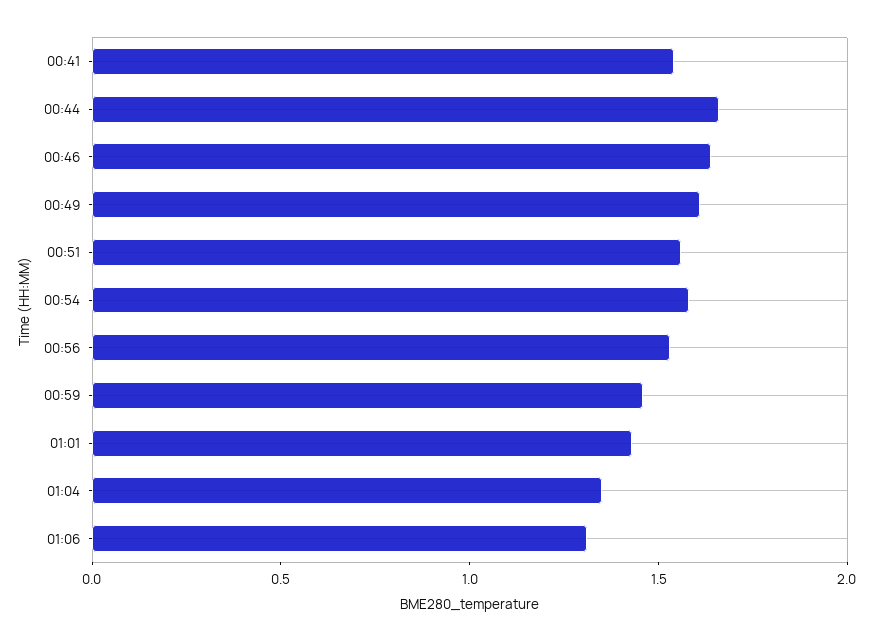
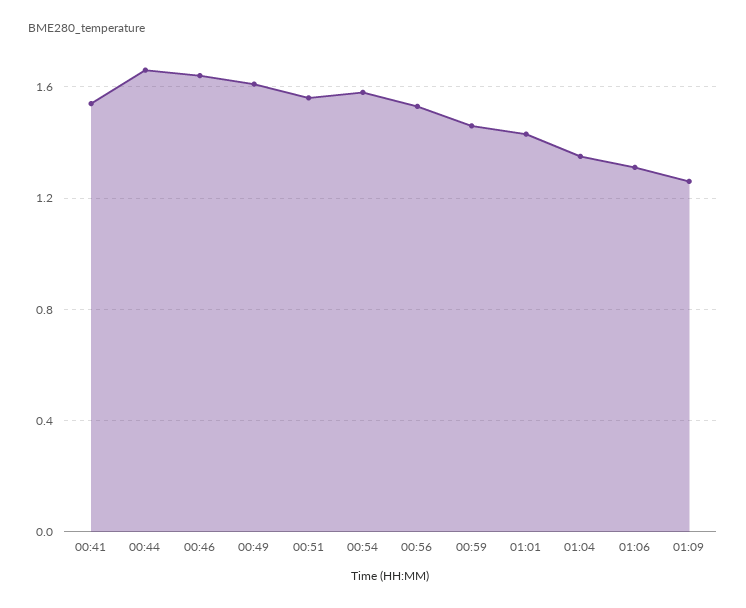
01:09: none -> 1.25

